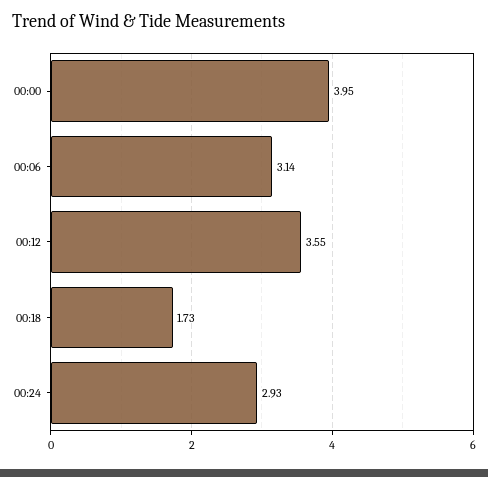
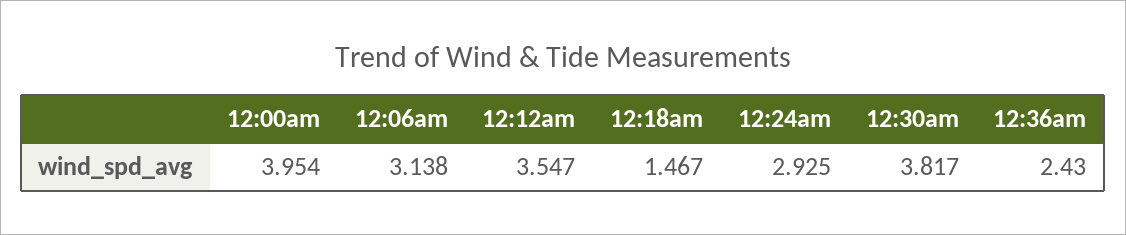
00:18: 1.73 -> 1.467
12:30am: none -> 3.817
12:36am: none -> 2.43

